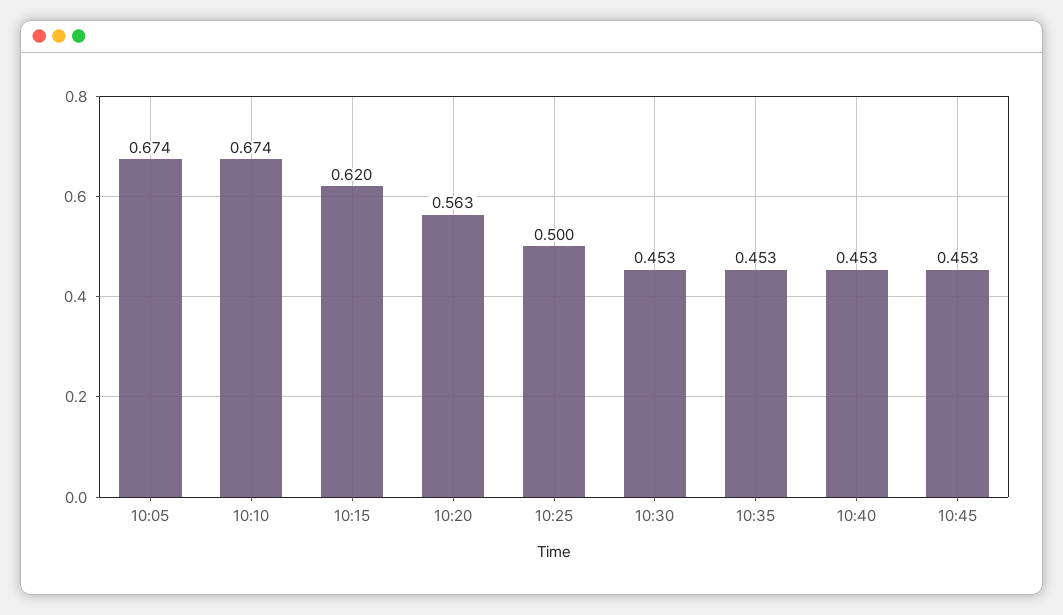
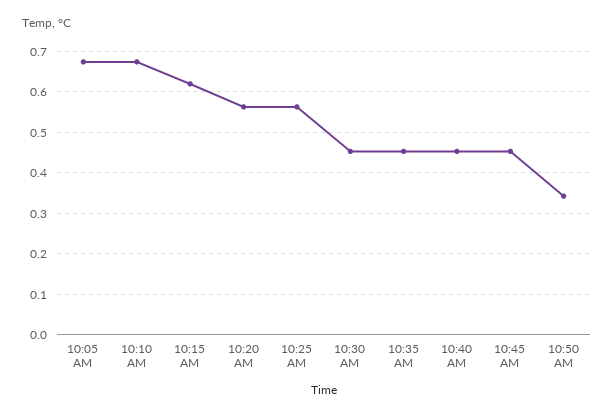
10:25: 0.5 -> 0.56
10:50 AM: none -> 0.34

